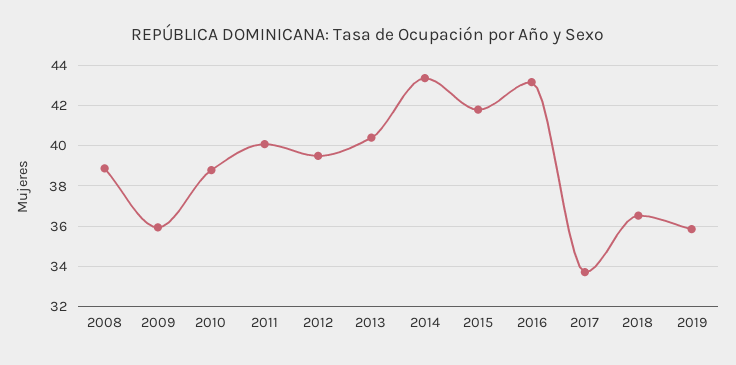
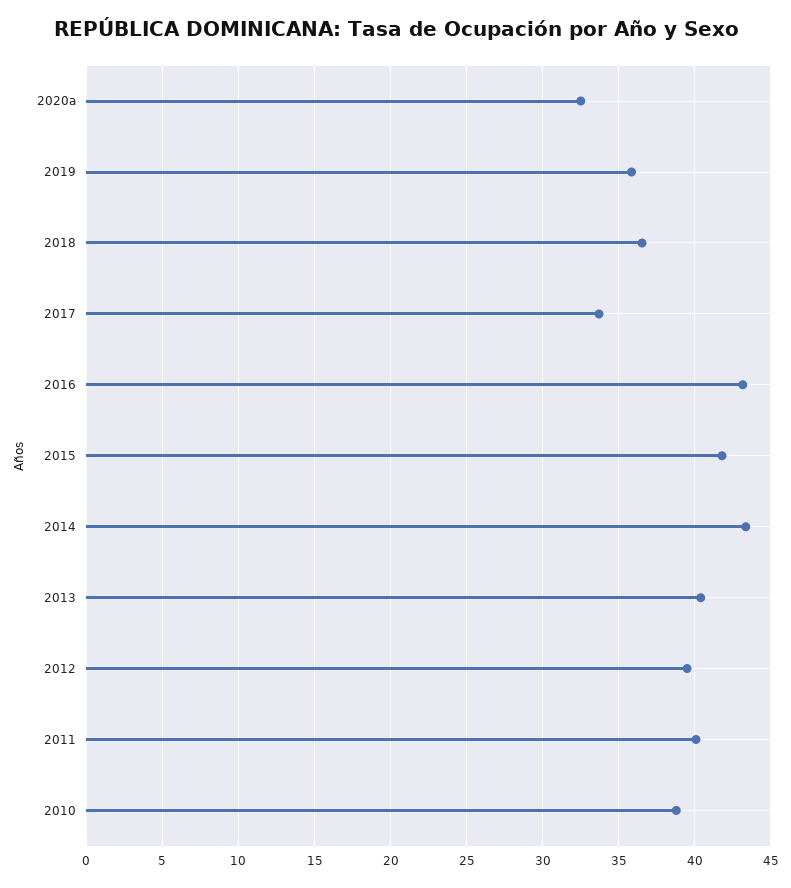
2008: 39 -> none
2009: 36 -> none
2020a: none -> 32.5

